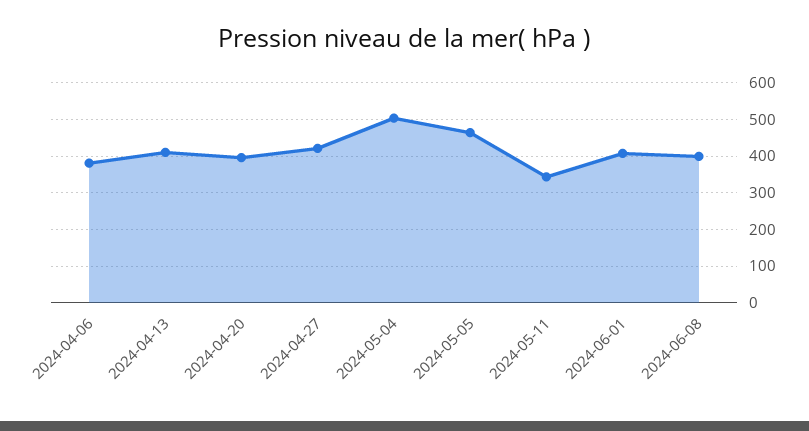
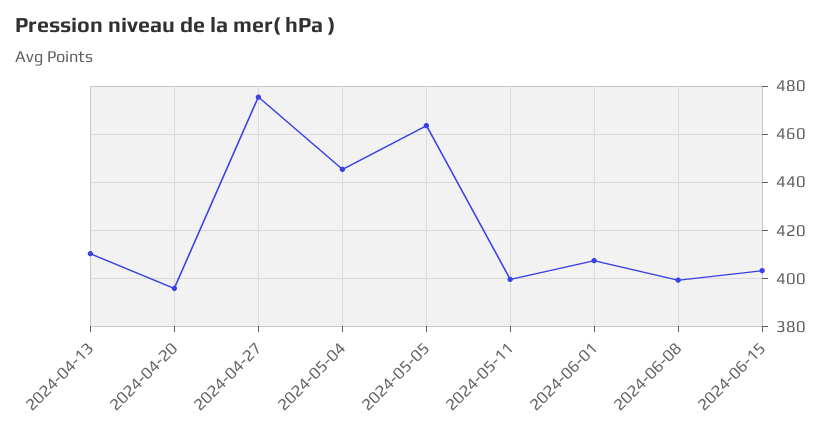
2024-04-06: 380 -> none
2024-04-27: 420 -> 475
2024-05-04: 500 -> 445
2024-05-11: 340 -> 400
2024-06-15: none -> 402.5

